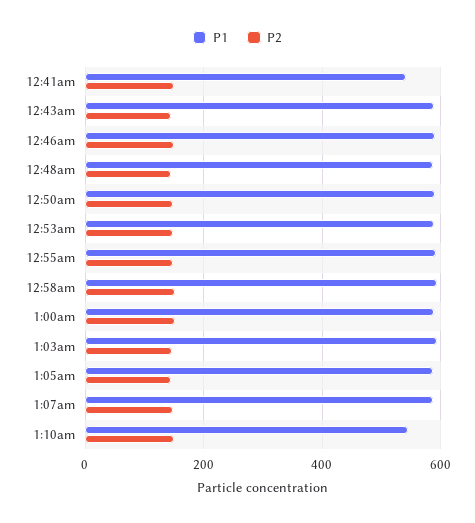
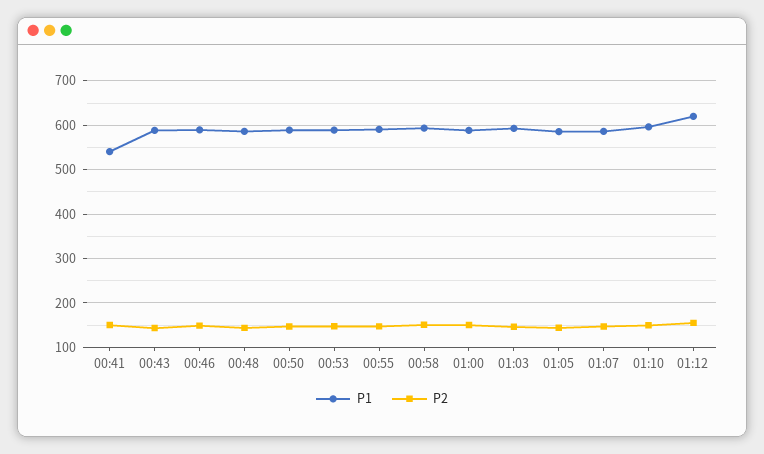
P1, 1:10am: 540 -> 600
P1, 01:12: none -> 620
P2, 01:12: none -> 160

